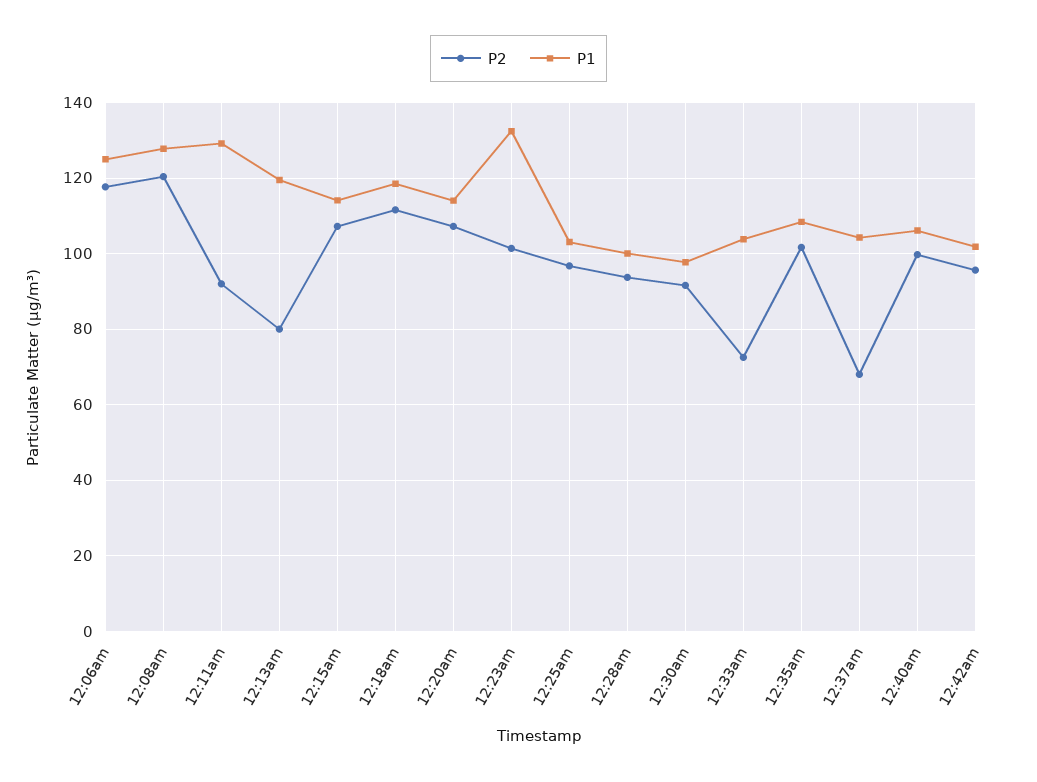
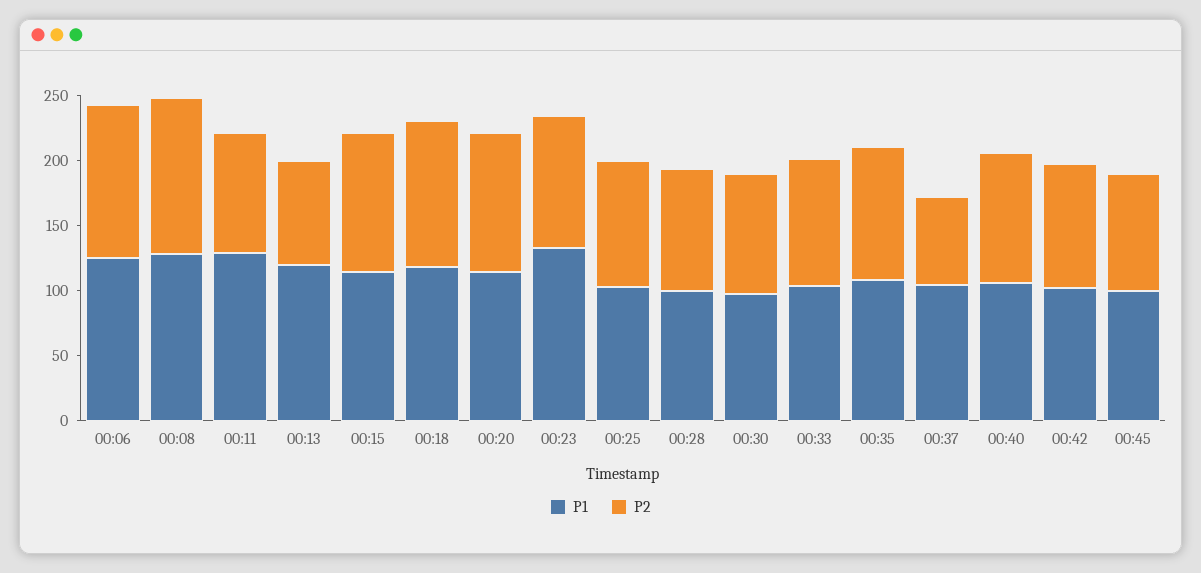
P2, 12:33am: 72 -> 100
P1, 00:45: none -> 100
P2, 00:45: none -> 90

